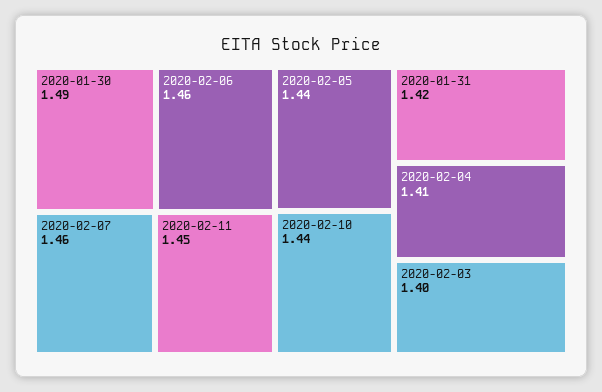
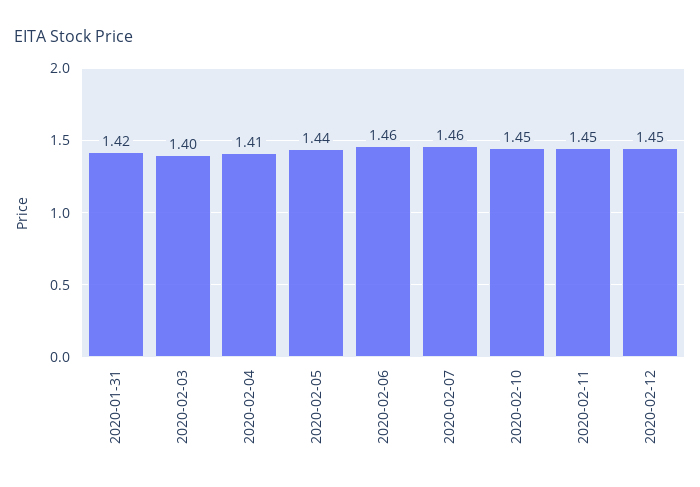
2020-01-30: 1.49 -> none
2020-02-10: 1.44 -> 1.45
2020-02-12: none -> 1.45

